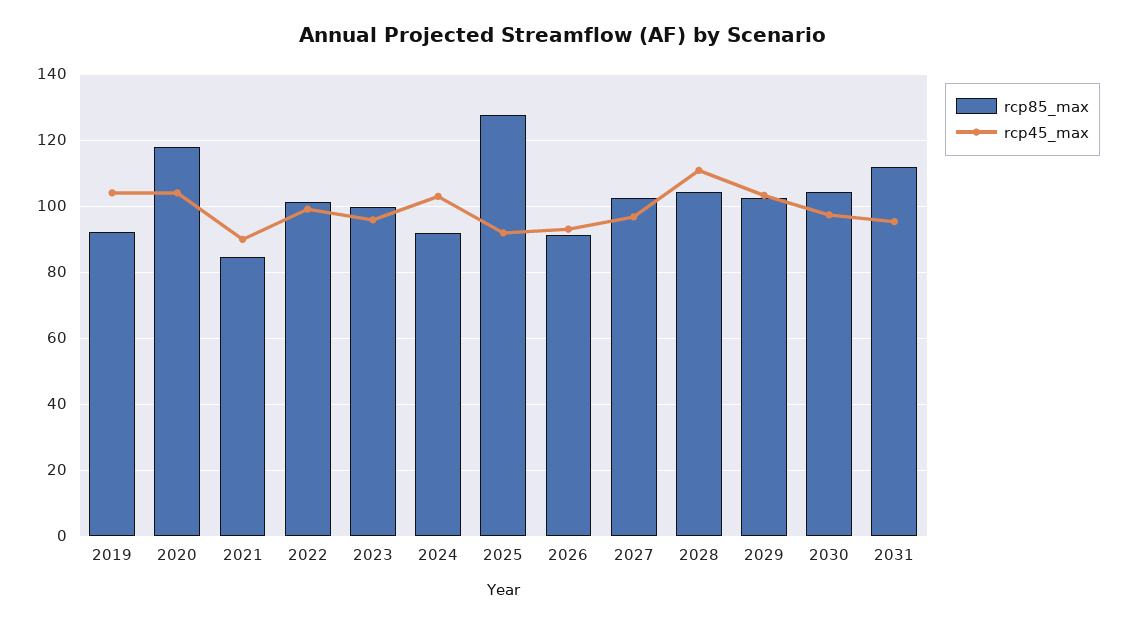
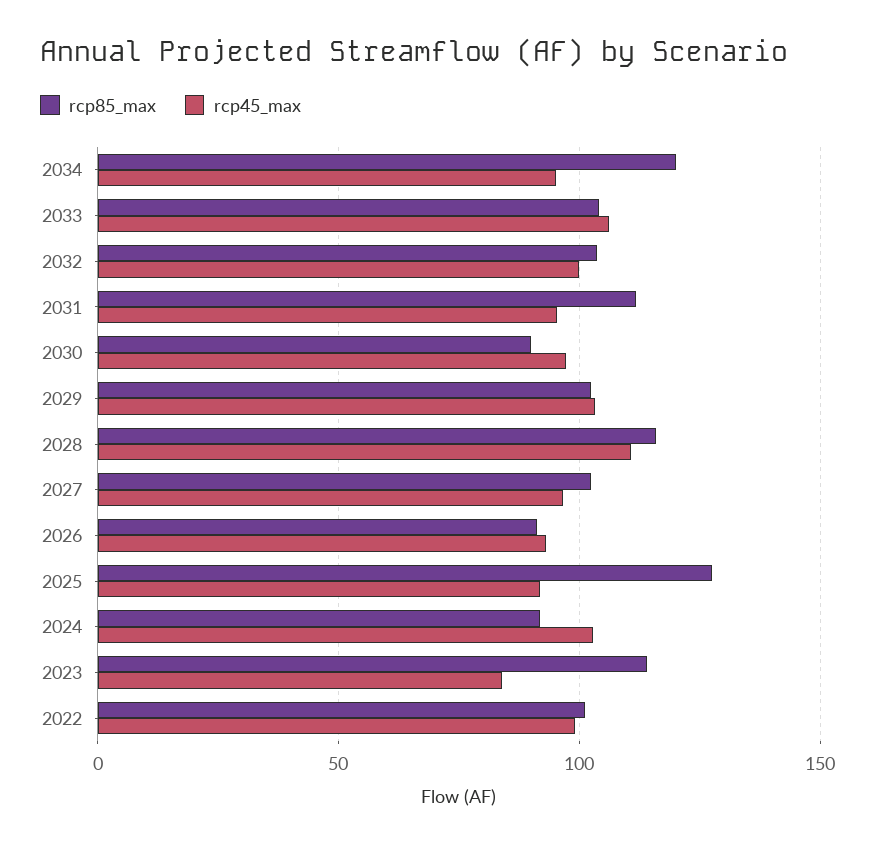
rcp85_max, 2019: 92 -> none
rcp45_max, 2019: 104 -> none
rcp85_max, 2020: 118 -> none
rcp45_max, 2020: 104 -> none
rcp85_max, 2021: 84 -> none
rcp45_max, 2021: 90 -> none
rcp85_max, 2023: 100 -> 115
rcp45_max, 2023: 96 -> 85
rcp85_max, 2028: 104 -> 115
rcp85_max, 2030: 104 -> 90
rcp85_max, 2034: none -> 120
rcp45_max, 2034: none -> 95
rcp85_max, 2033: none -> 105
rcp45_max, 2033: none -> 105
rcp85_max, 2032: none -> 105
rcp45_max, 2032: none -> 100

